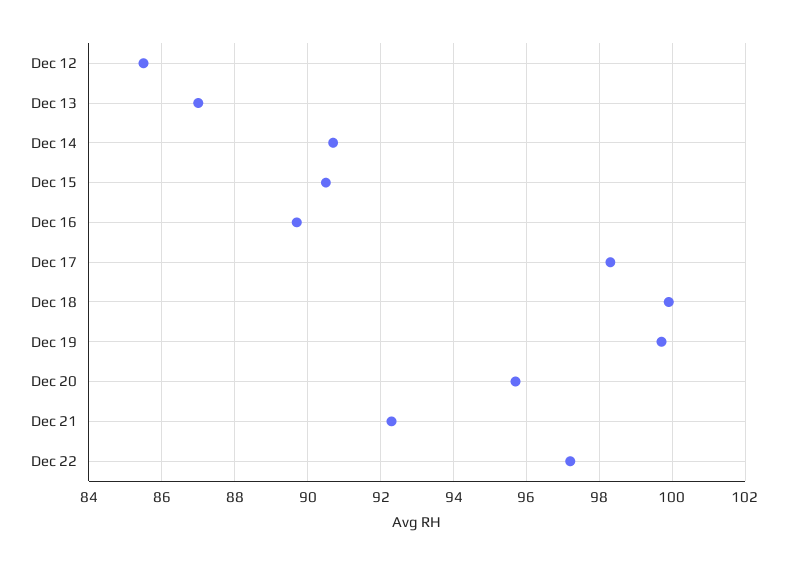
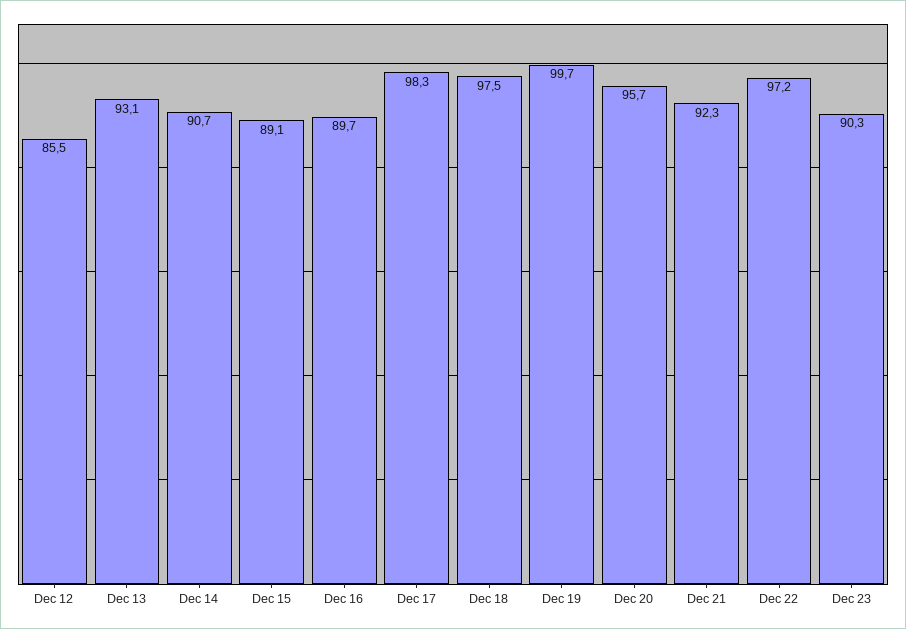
Dec 13: 87 -> 93.1
Dec 15: 90.5 -> 89.1
Dec 18: 100 -> 97.5
Dec 23: none -> 90.3

